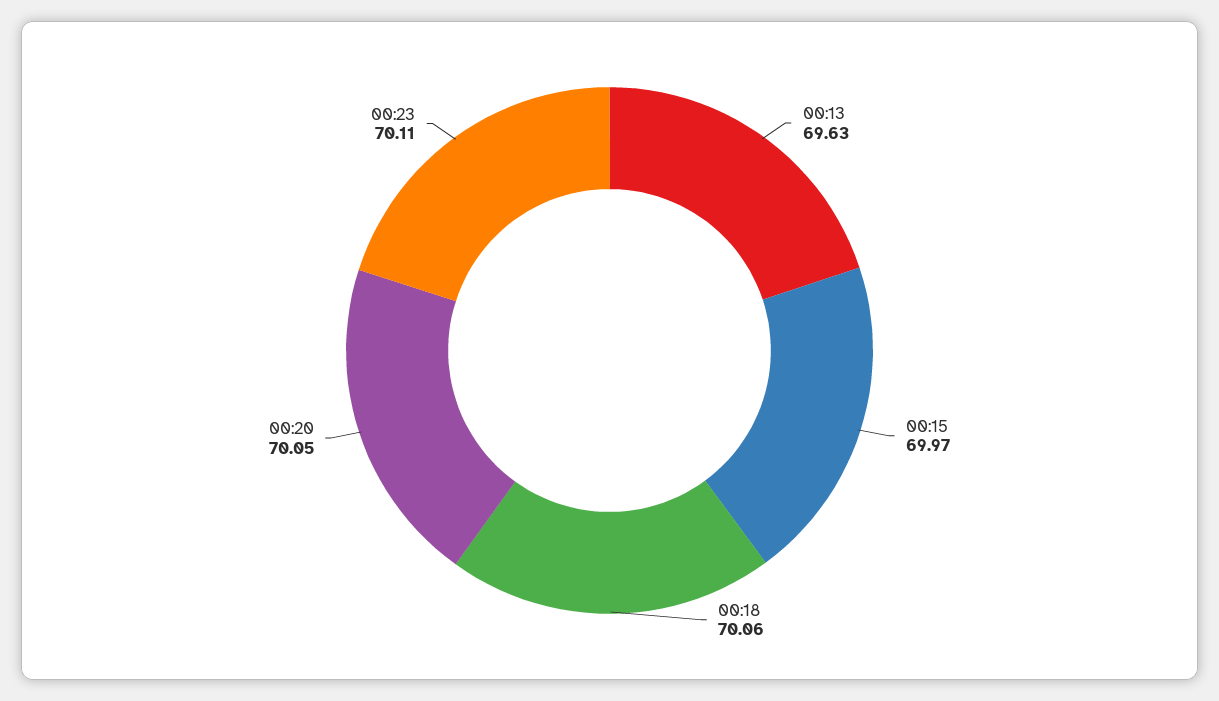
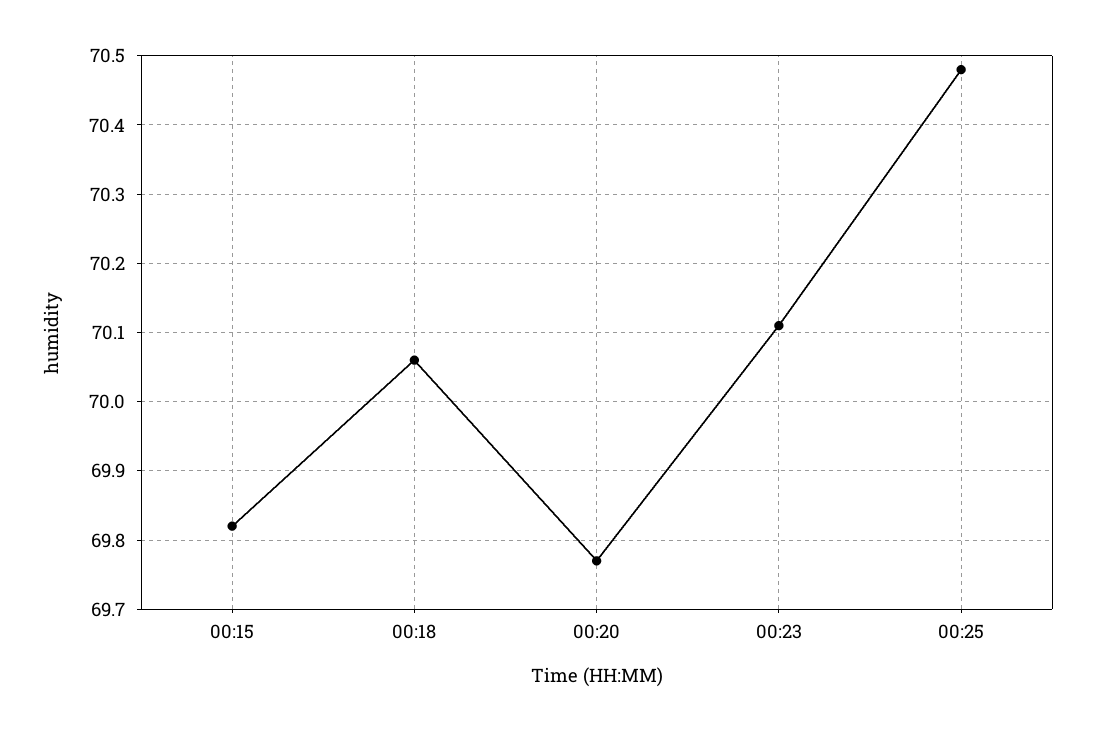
00:13: 69.63 -> none
00:15: 69.97 -> 69.82
00:20: 70.05 -> 69.77
00:25: none -> 70.48

